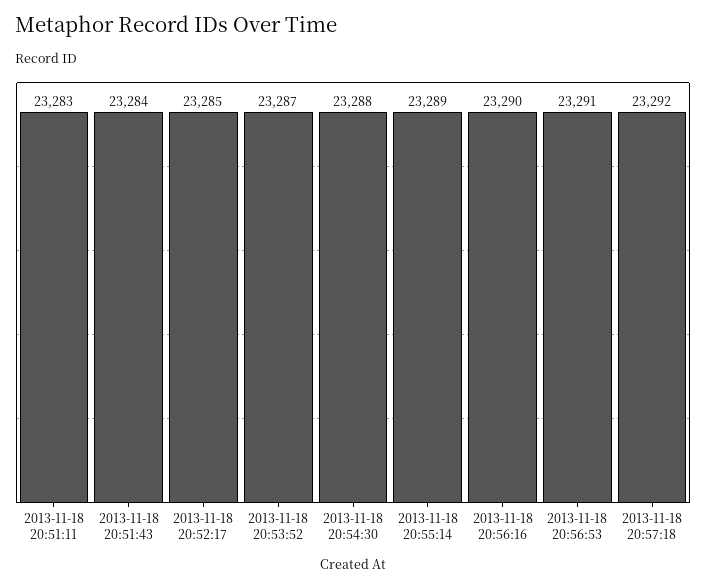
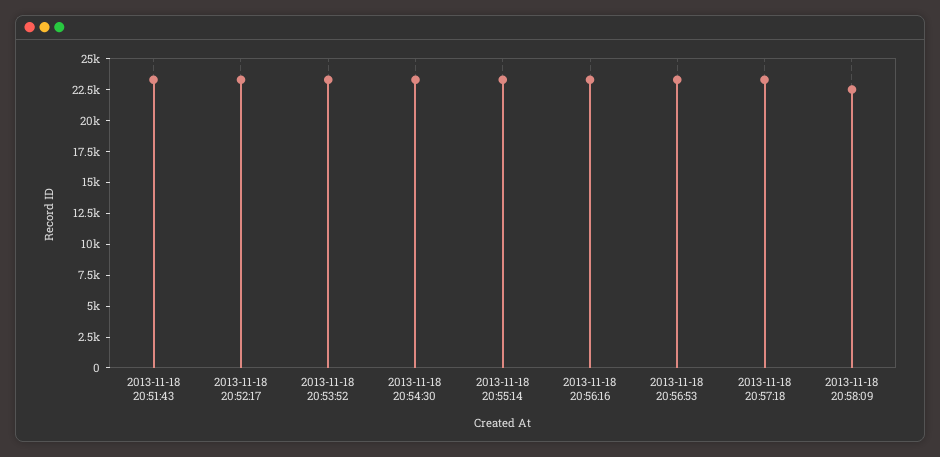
2013-11-18 20:51:11: 23283 -> none
2013-11-18 20:58:09: none -> 22500

